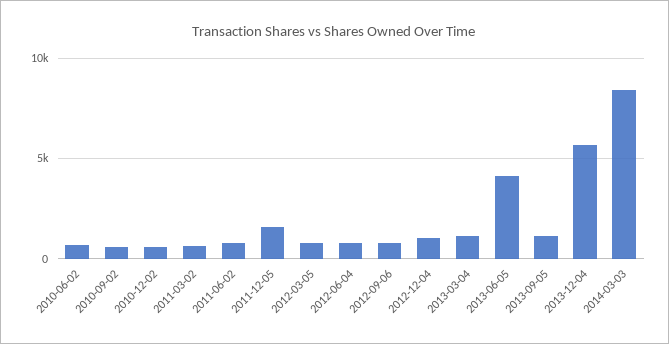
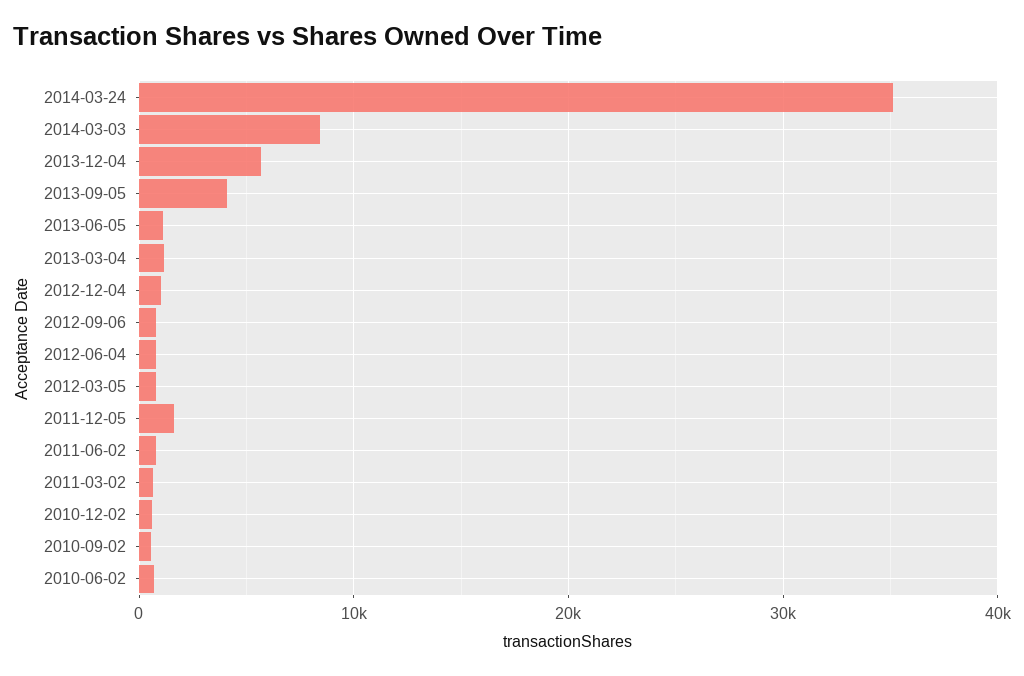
2013-06-05: 4000 -> 1000
2013-09-05: 1000 -> 4000
2014-03-24: none -> 35000

